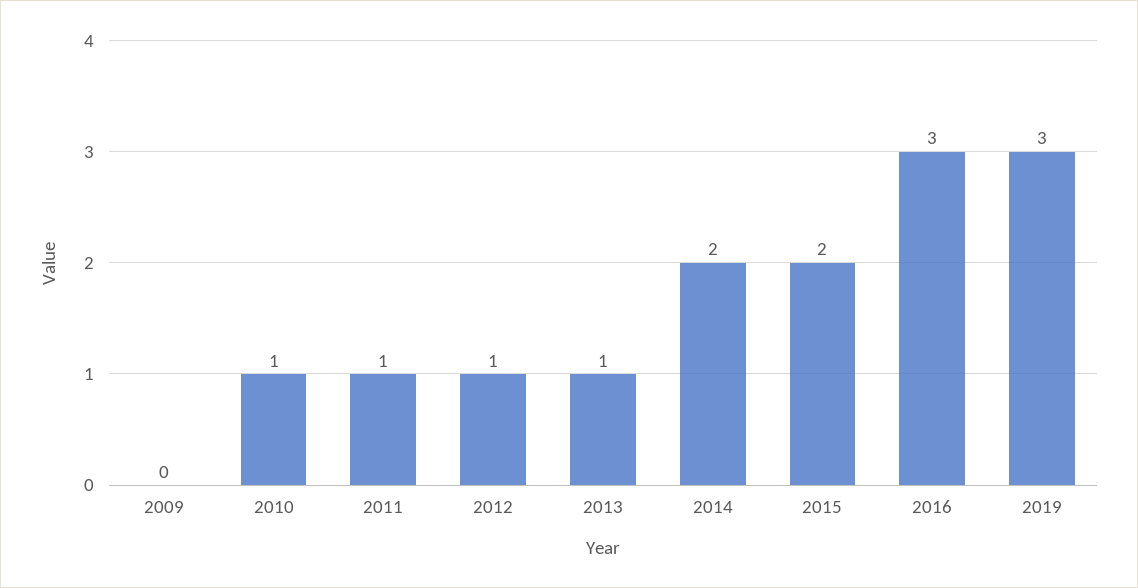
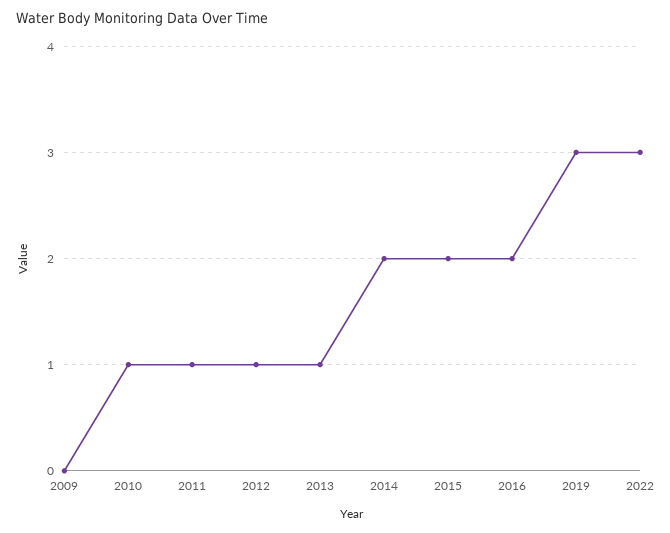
2016: 3 -> 2
2022: none -> 3

